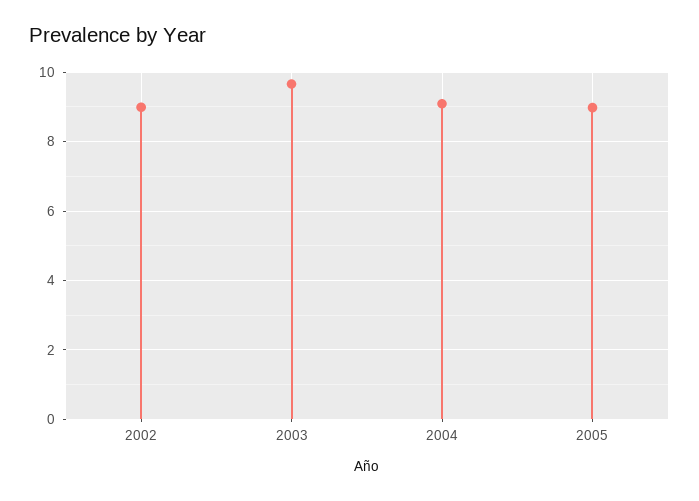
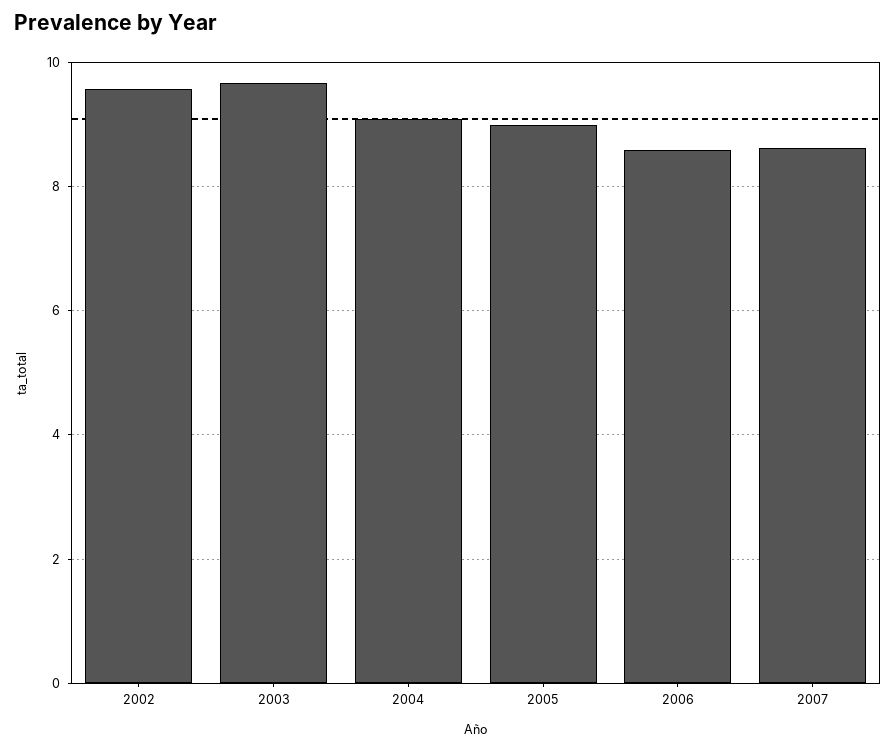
2002: 9 -> 9.6
2006: none -> 8.6
2007: none -> 8.6

